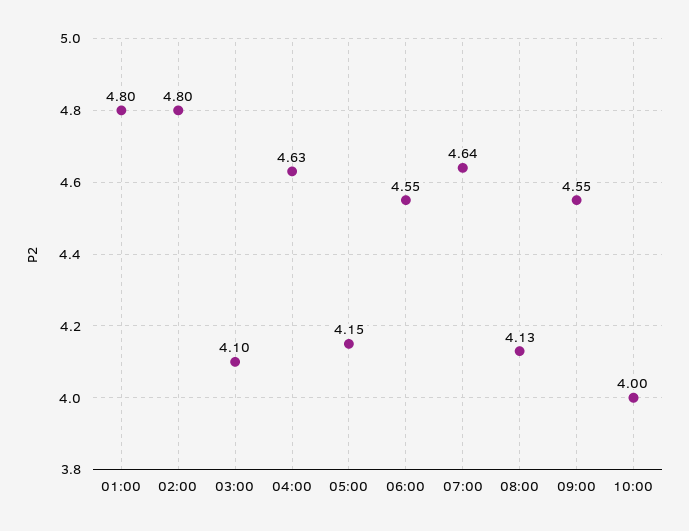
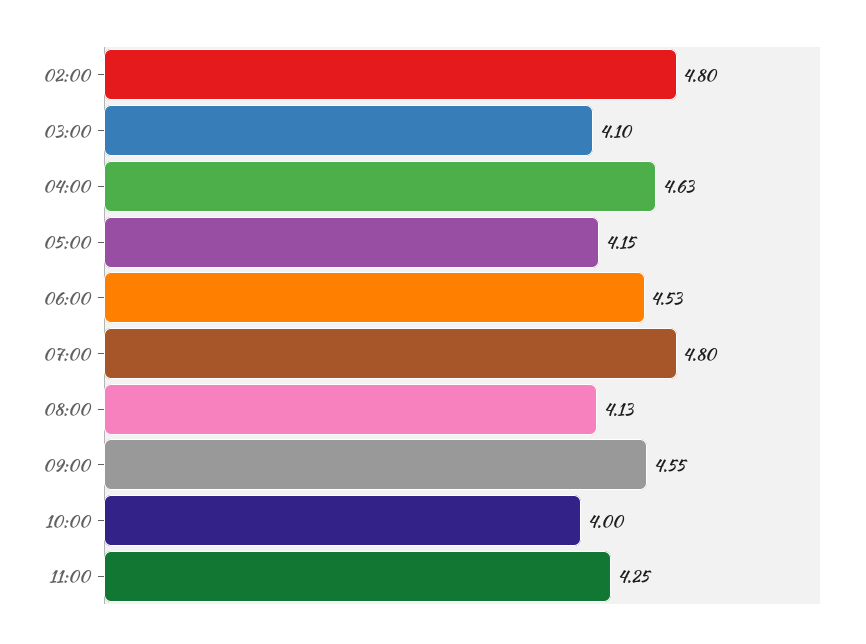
01:00: 4.8 -> none
06:00: 4.55 -> 4.53
07:00: 4.64 -> 4.8
11:00: none -> 4.25

